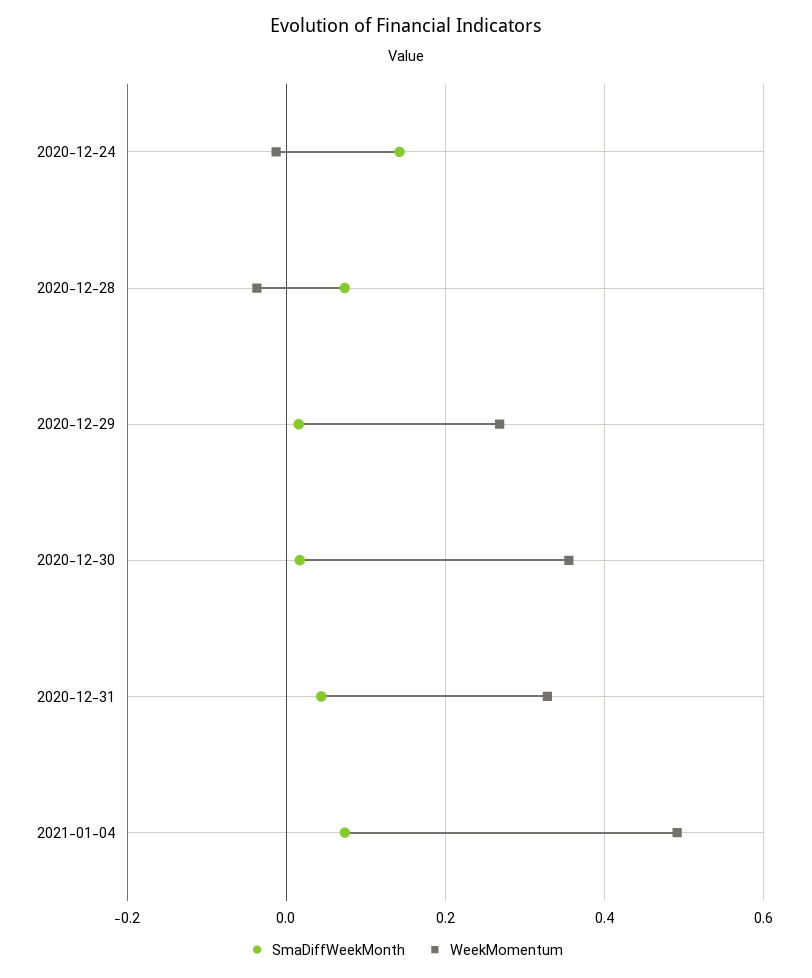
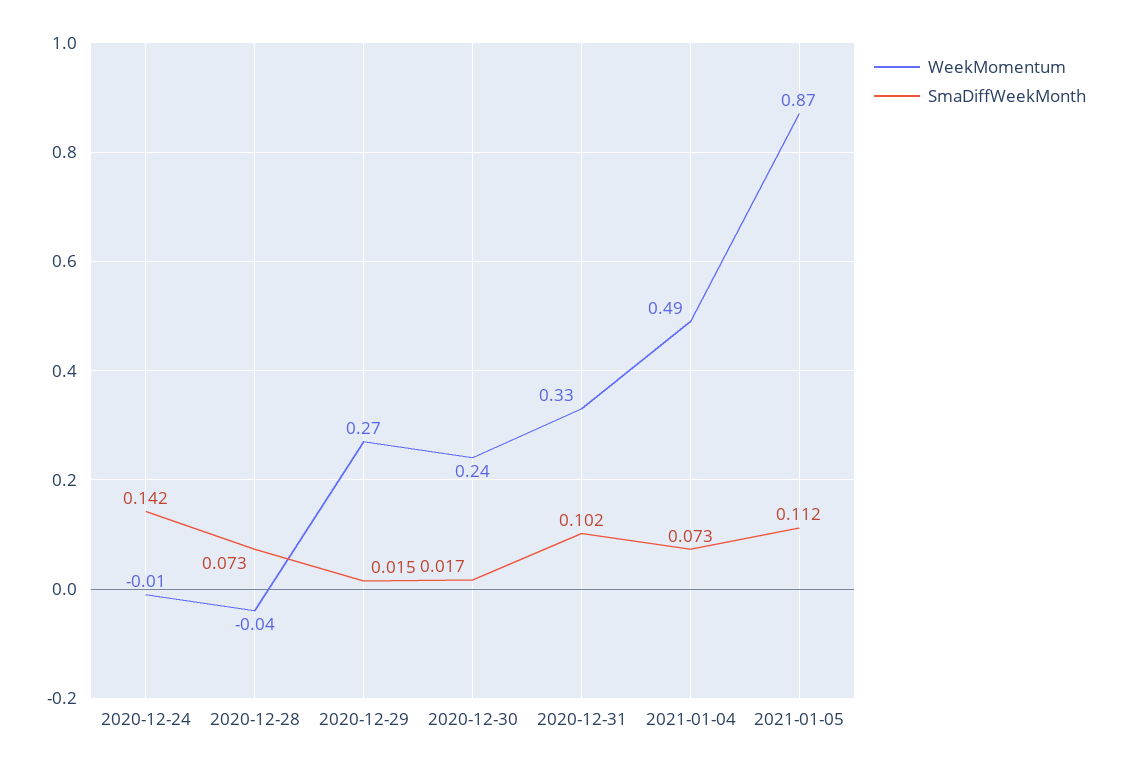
WeekMomentum, 2020-12-30: 0.36 -> 0.24
SmaDiffWeekMonth, 2020-12-31: 0.04 -> 0.102
WeekMomentum, 2021-01-05: none -> 0.87
SmaDiffWeekMonth, 2021-01-05: none -> 0.112

